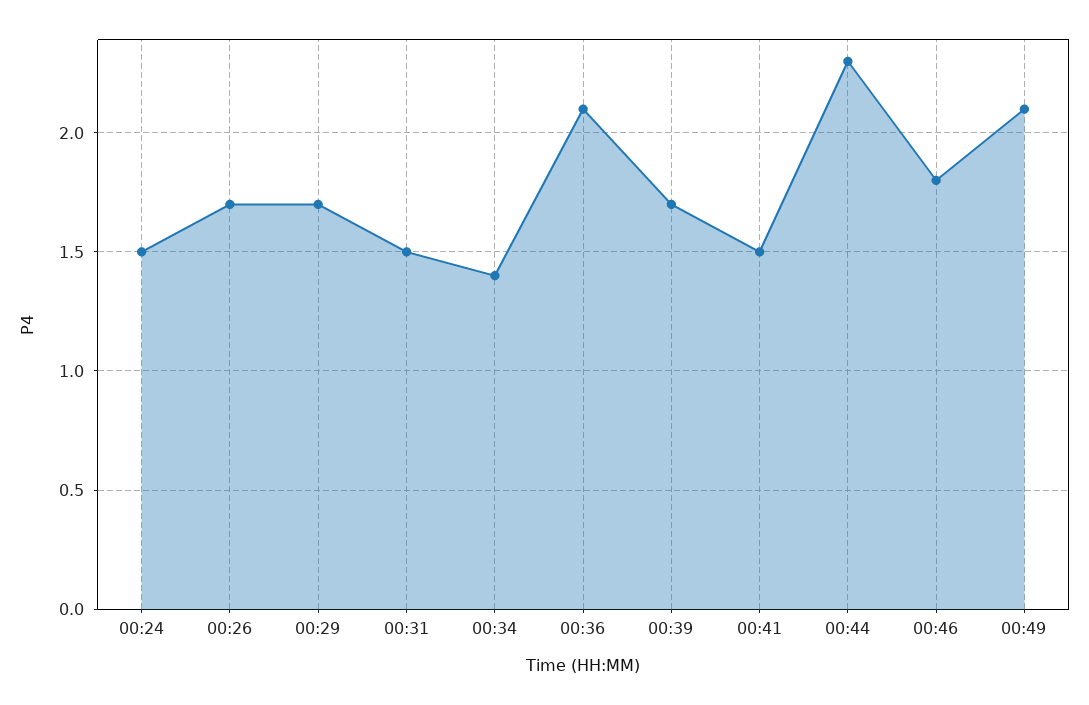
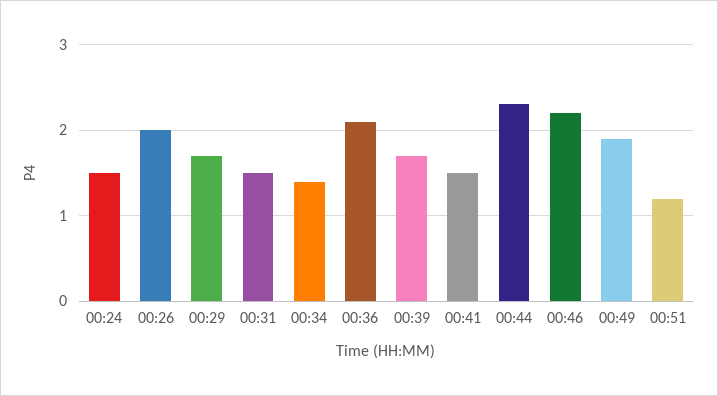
00:26: 1.7 -> 2
00:46: 1.8 -> 2.2
00:49: 2.1 -> 1.9
00:51: none -> 1.2

